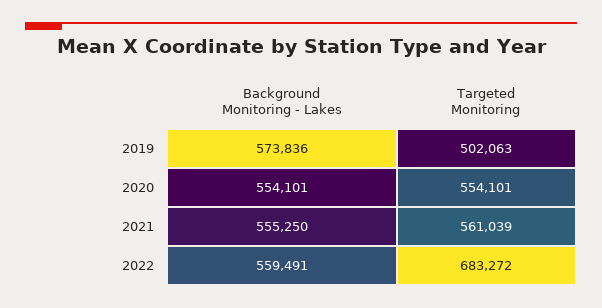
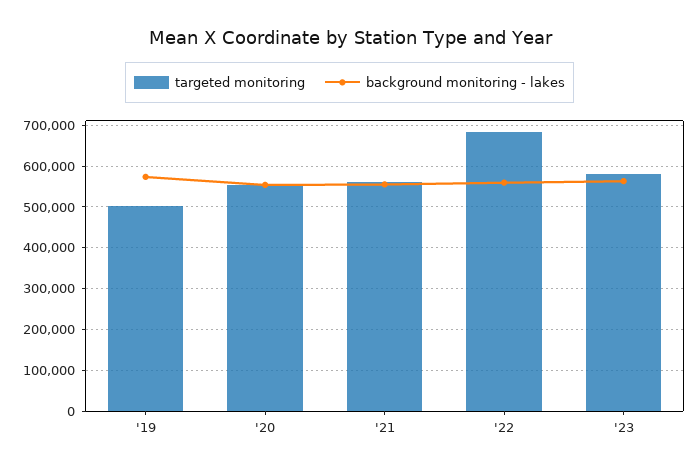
Targeted Monitoring, '23: none -> 580000
Background Monitoring - Lakes, '23: none -> 560000

